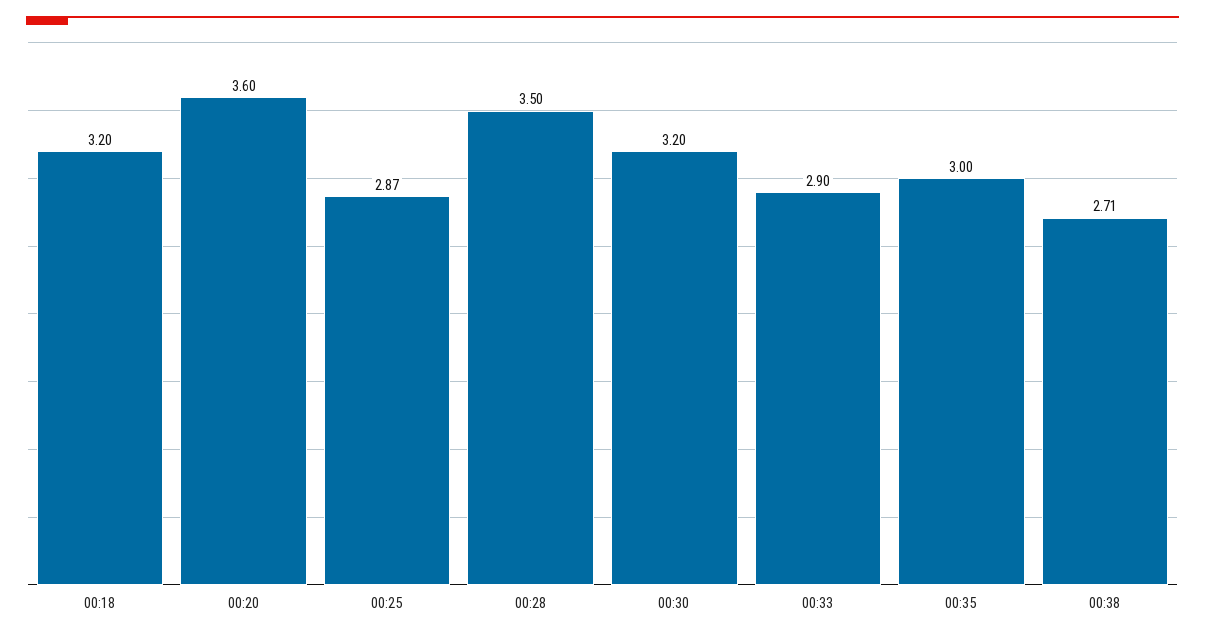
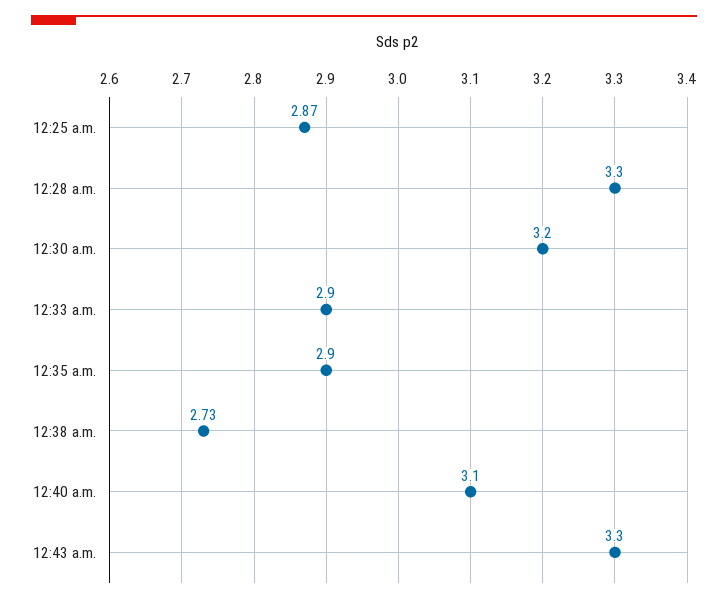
00:18: 3.2 -> none
00:20: 3.6 -> none
00:28: 3.5 -> 3.3
00:35: 3 -> 2.9
00:38: 2.71 -> 2.73
12:40 a.m.: none -> 3.1
12:43 a.m.: none -> 3.3

